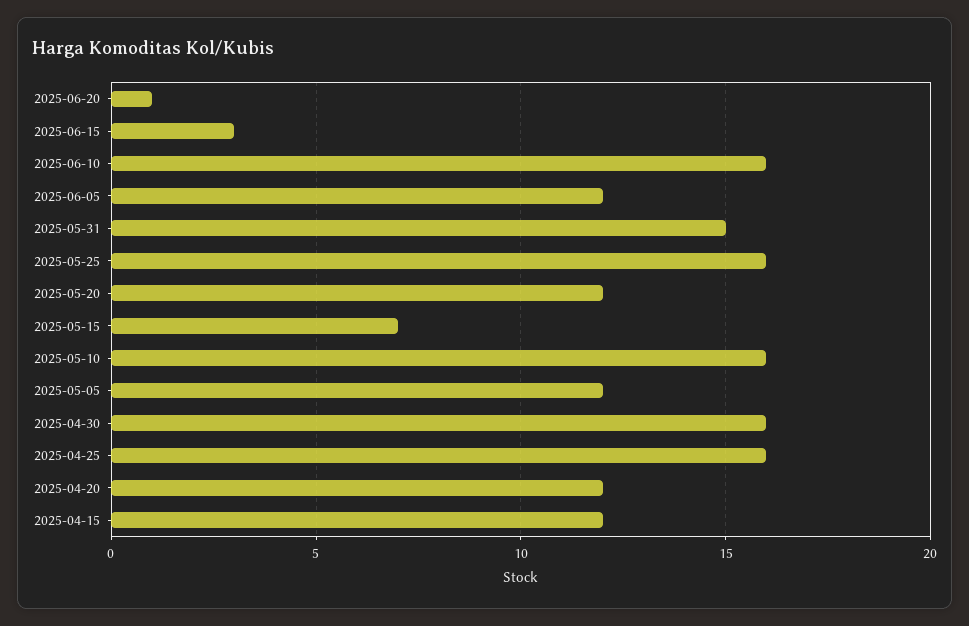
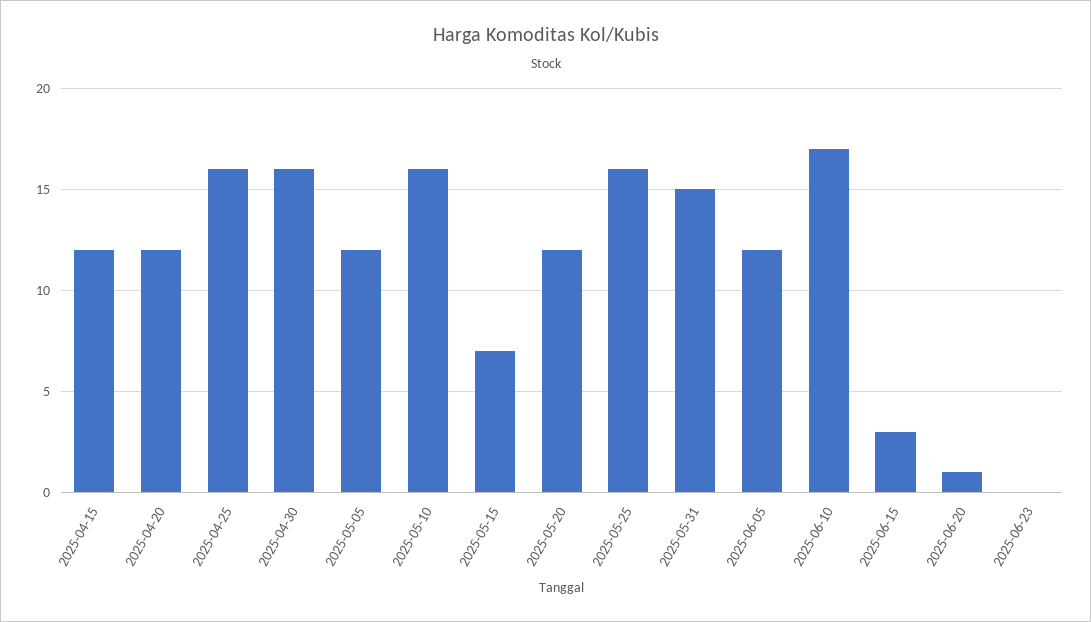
2025-06-10: 16 -> 17
2025-06-23: none -> 0

